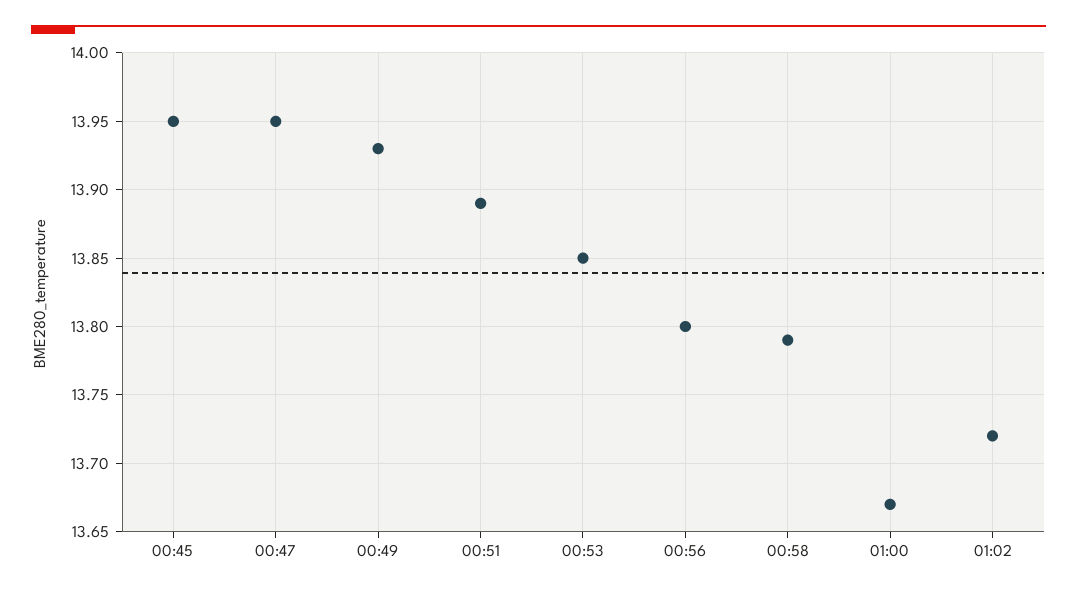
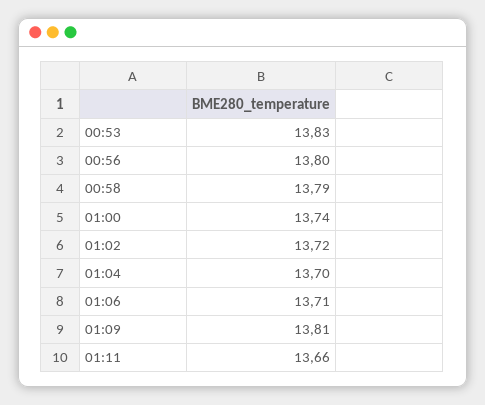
00:45: 13.95 -> none
00:47: 13.95 -> none
00:49: 13.93 -> none
00:51: 13.89 -> none
00:53: 13.85 -> 13.83
01:00: 13.67 -> 13.74
01:04: none -> 13.7
01:06: none -> 13.71
01:09: none -> 13.81
01:11: none -> 13.66

